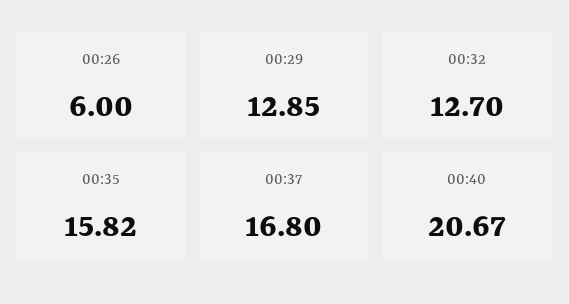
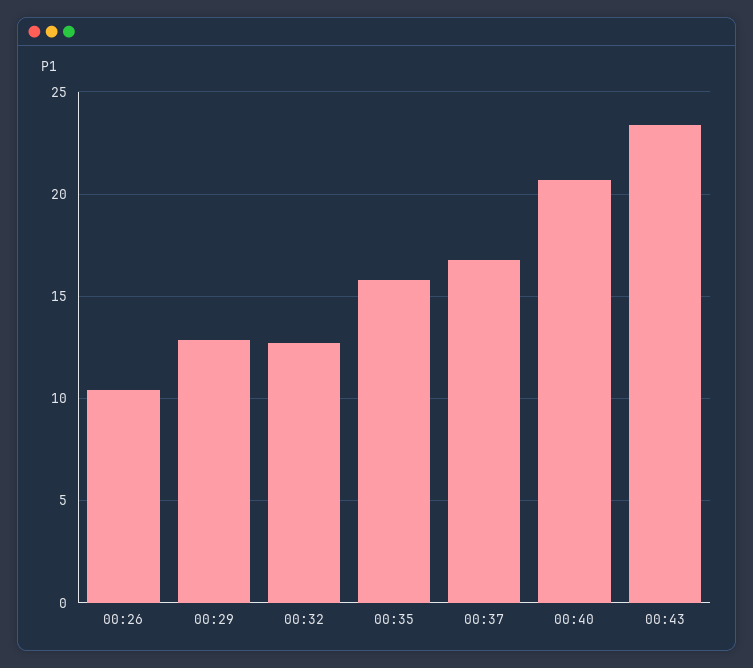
00:26: 6 -> 10.5
00:43: none -> 23.5

